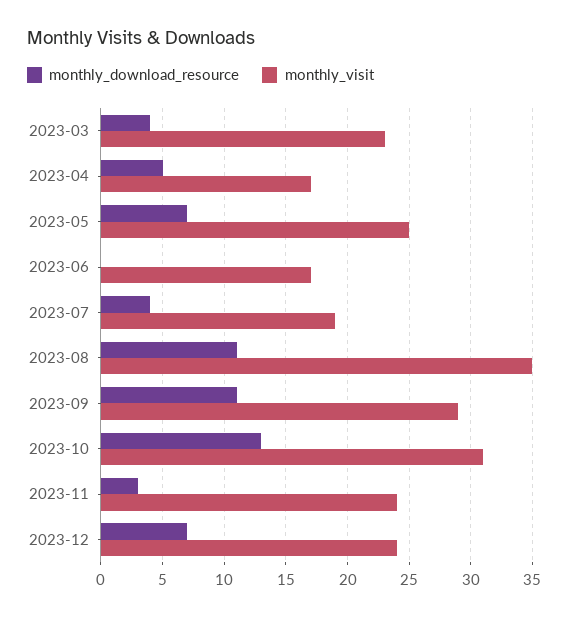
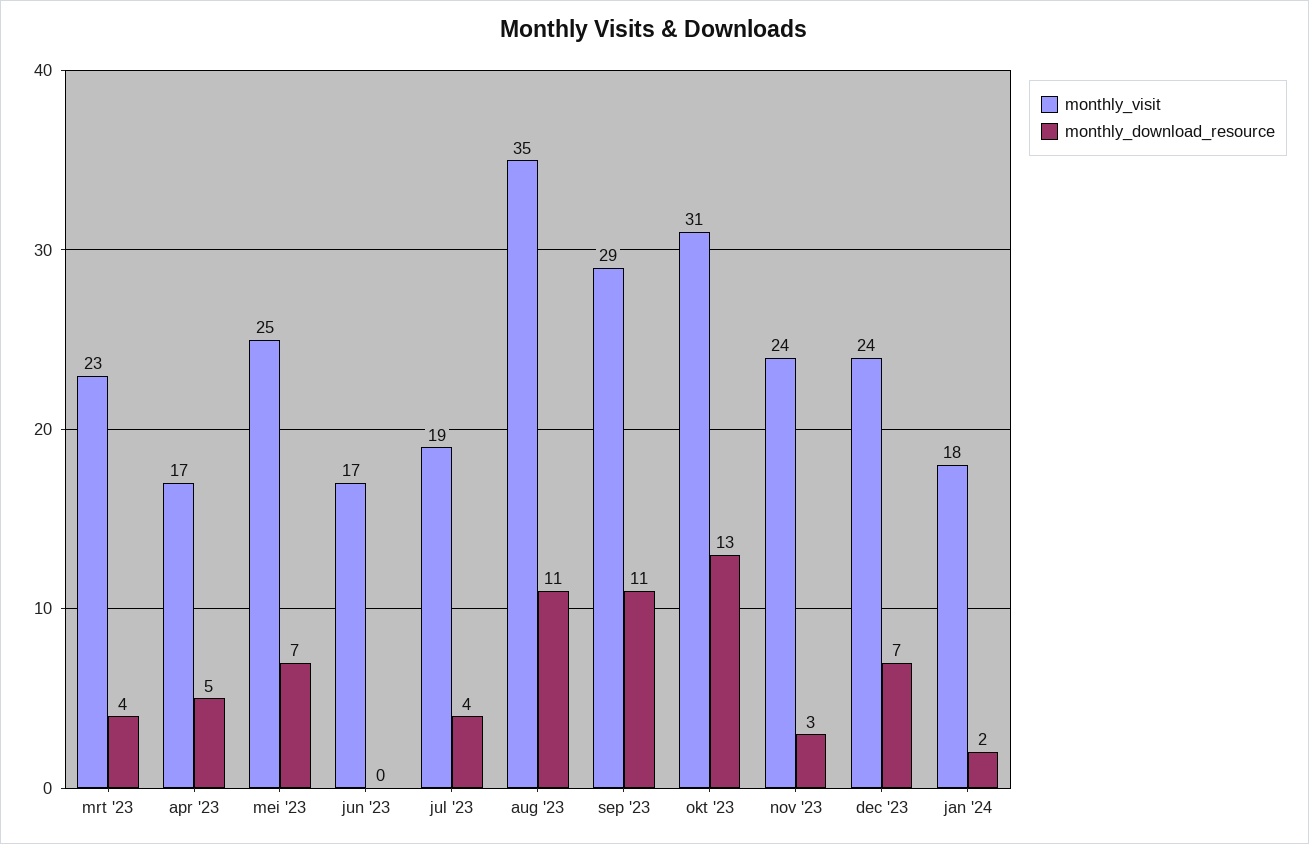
monthly_visit, jan '24: none -> 18
monthly_download_resource, jan '24: none -> 2

